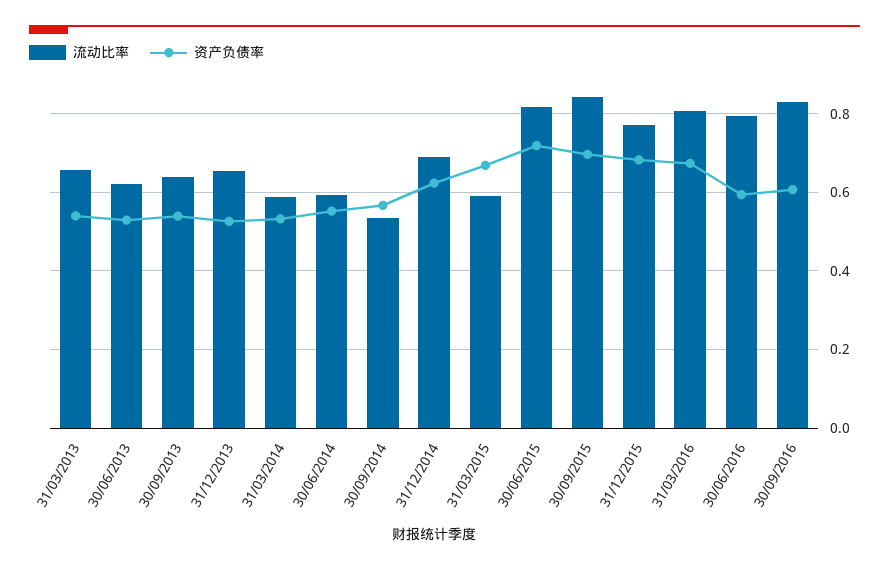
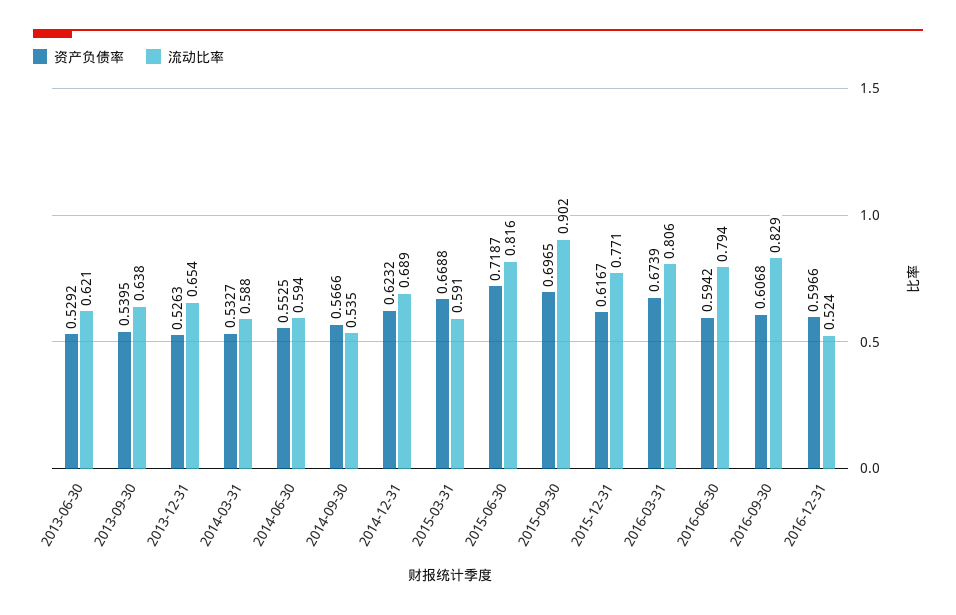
流动比率, 31/03/2013: 0.66 -> none
资产负债率, 31/03/2013: 0.54 -> none
流动比率, 30/09/2015: 0.84 -> 0.902
资产负债率, 31/12/2015: 0.68 -> 0.6167
资产负债率, 2016-12-31: none -> 0.5966
流动比率, 2016-12-31: none -> 0.524

